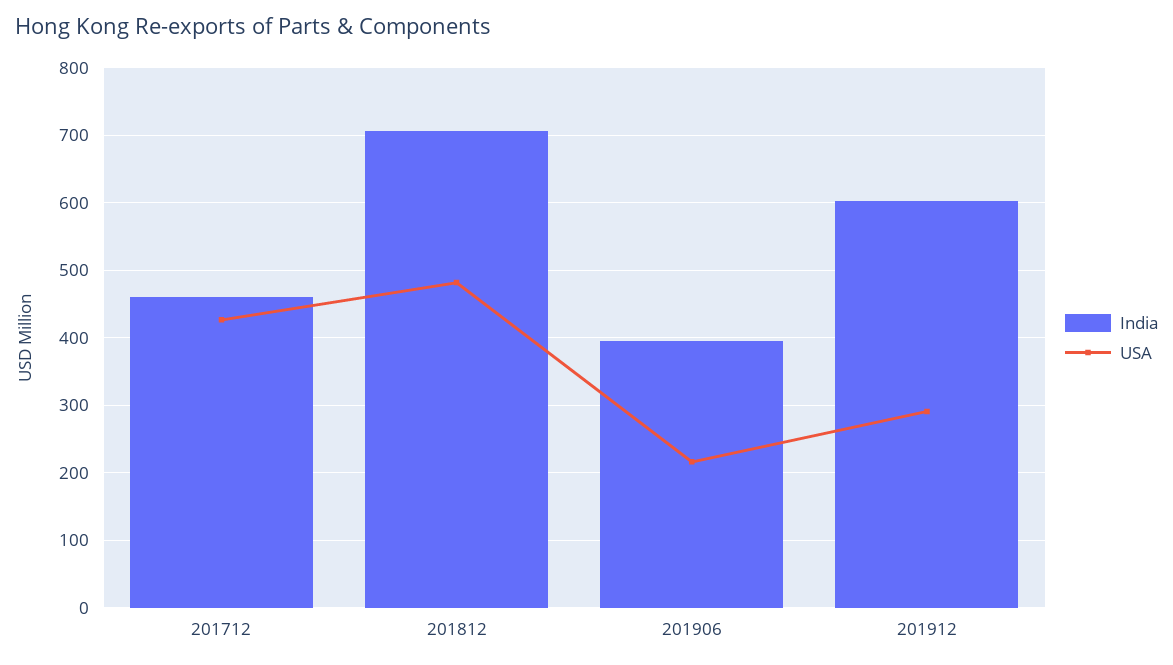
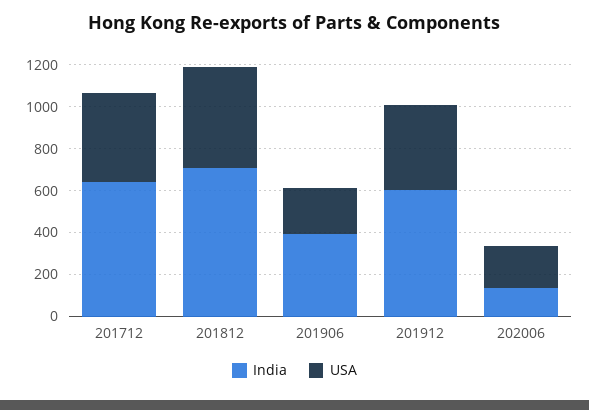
India, 201712: 460 -> 650
USA, 201912: 290 -> 400
India, 202006: none -> 150
USA, 202006: none -> 200

